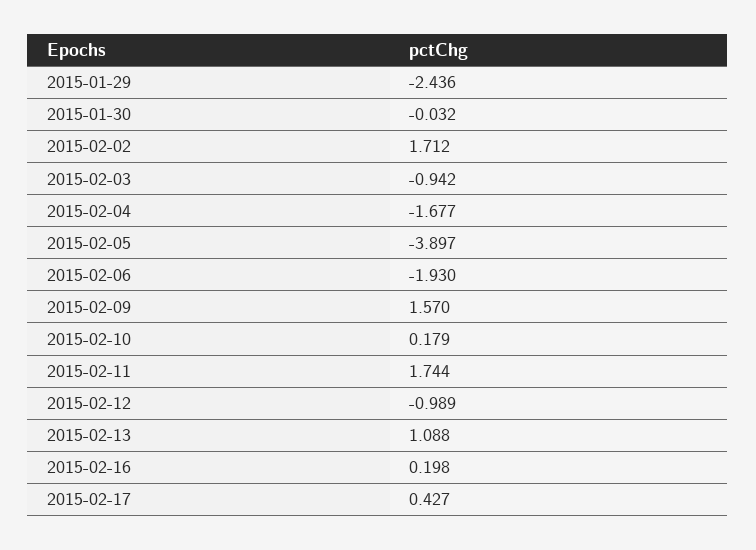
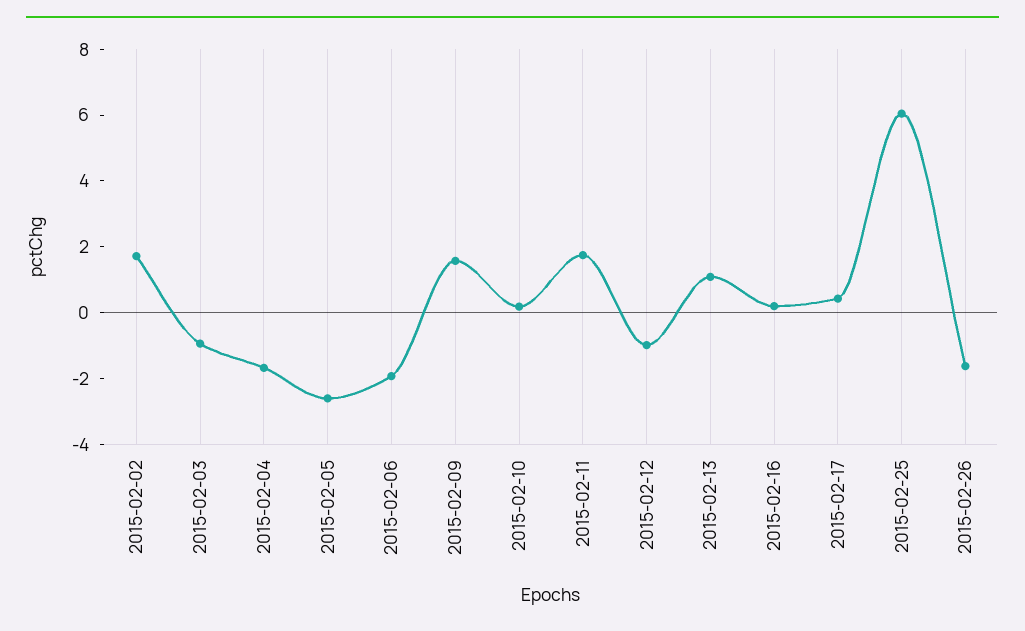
2015-01-29: -2.436 -> none
2015-01-30: -0.032 -> none
2015-02-05: -3.897 -> -2.5
2015-02-25: none -> 6
2015-02-26: none -> -1.5

